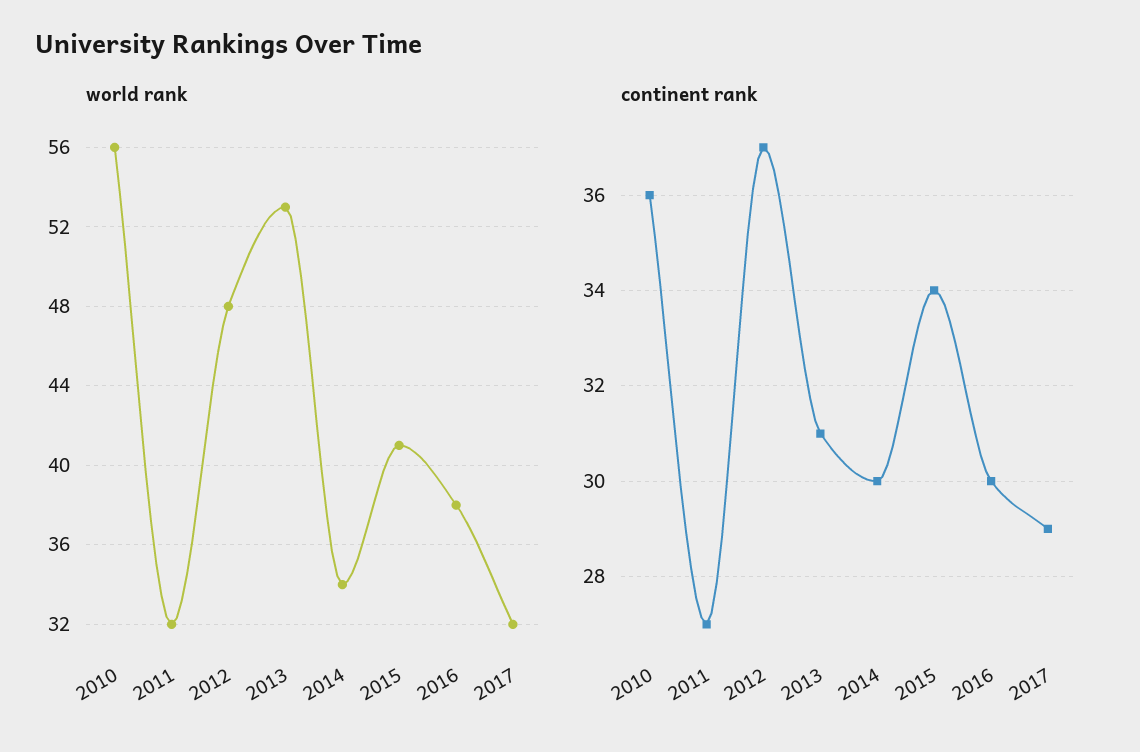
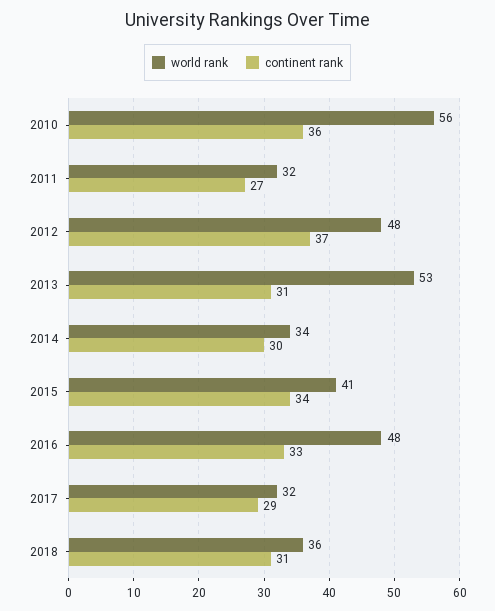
world rank, 2016: 38 -> 48
continent rank, 2016: 30 -> 33
world rank, 2018: none -> 36
continent rank, 2018: none -> 31

